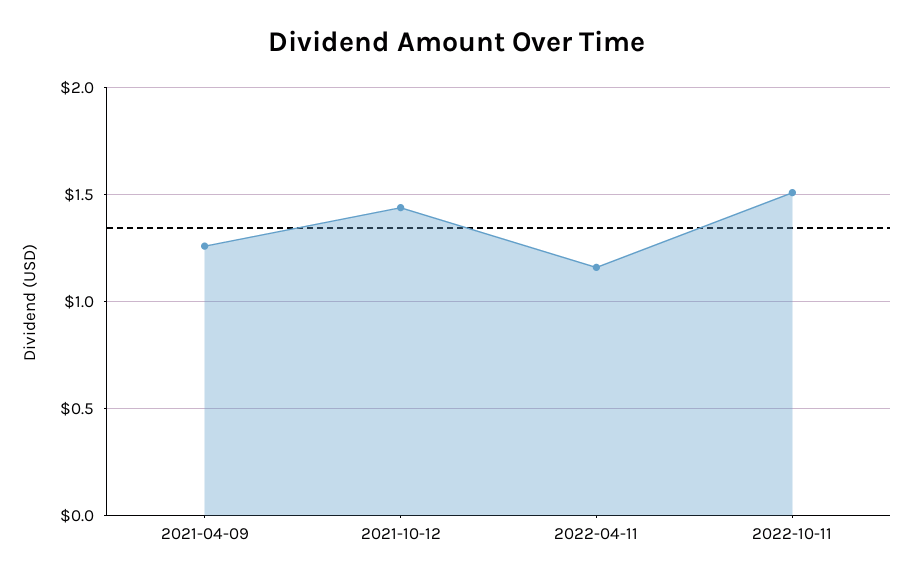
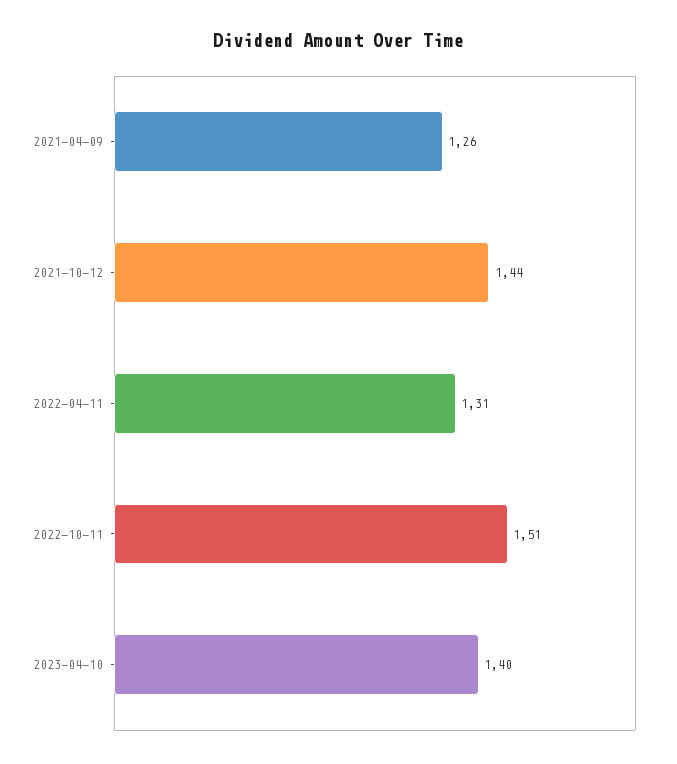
2022-04-11: 1.15 -> 1.31
2023-04-10: none -> 1.4

